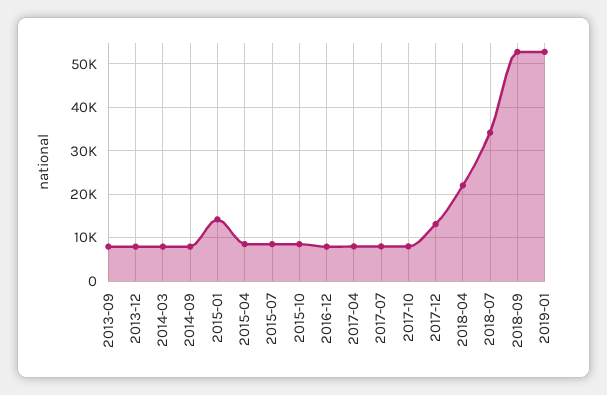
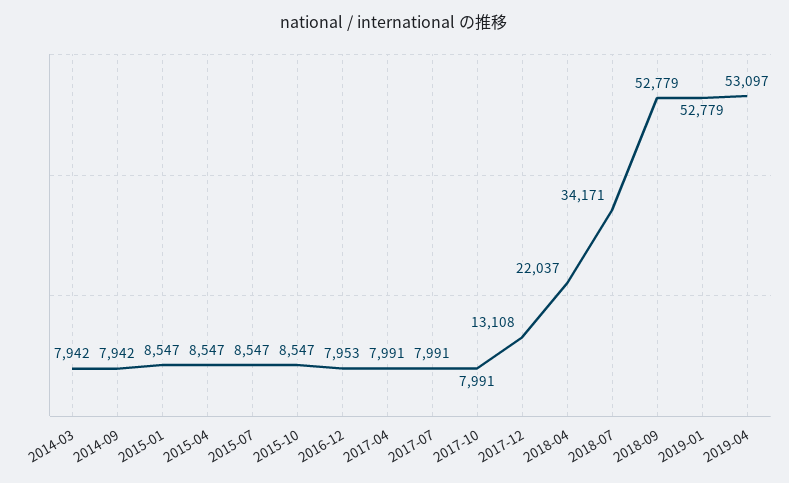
2013-09: 8000 -> none
2013-12: 8000 -> none
2015-01: 14000 -> 8547
2019-04: none -> 53097

